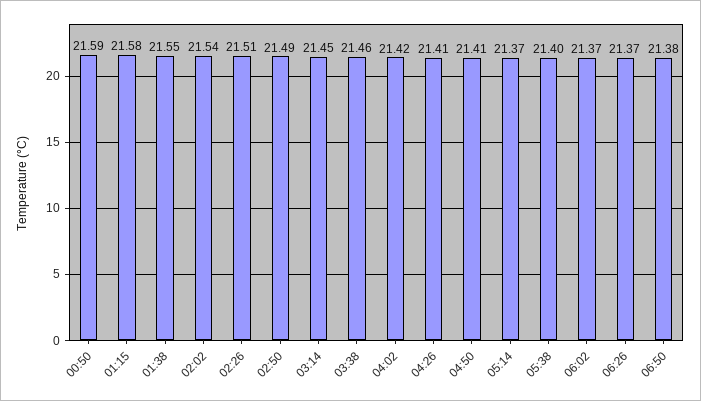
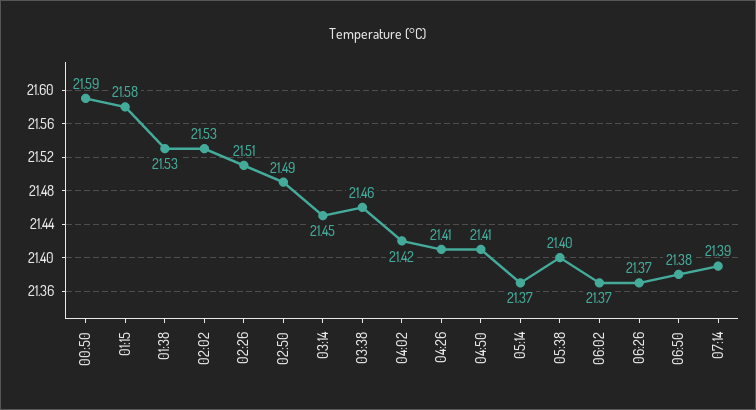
01:38: 21.55 -> 21.53
02:02: 21.54 -> 21.53
07:14: none -> 21.39

